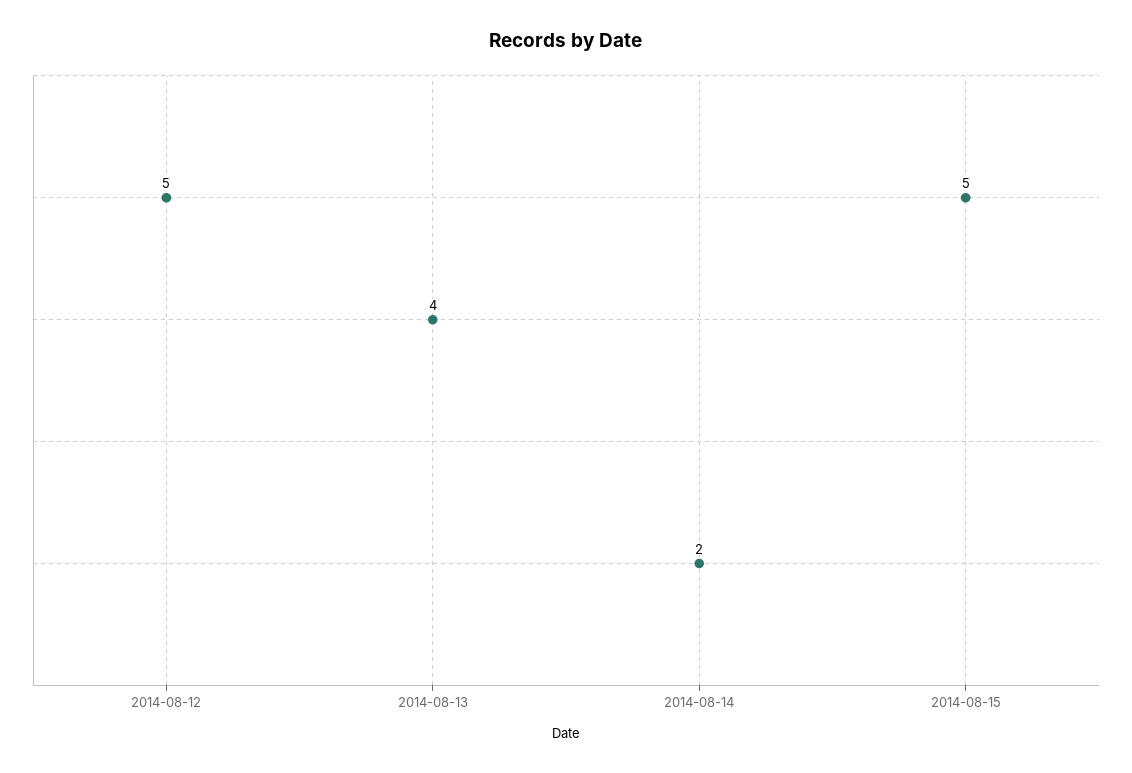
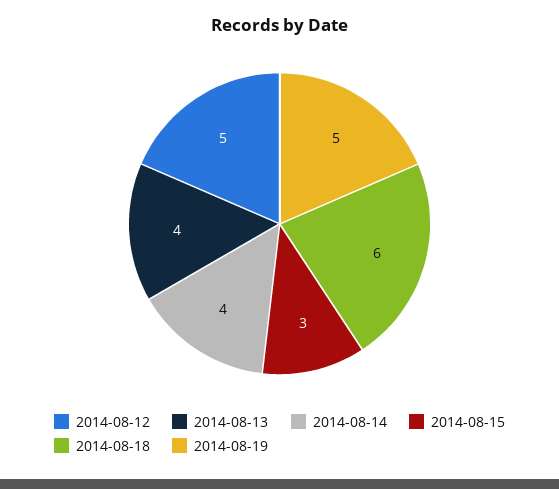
2014-08-14: 2 -> 4
2014-08-15: 5 -> 3
2014-08-18: none -> 6
2014-08-19: none -> 5

